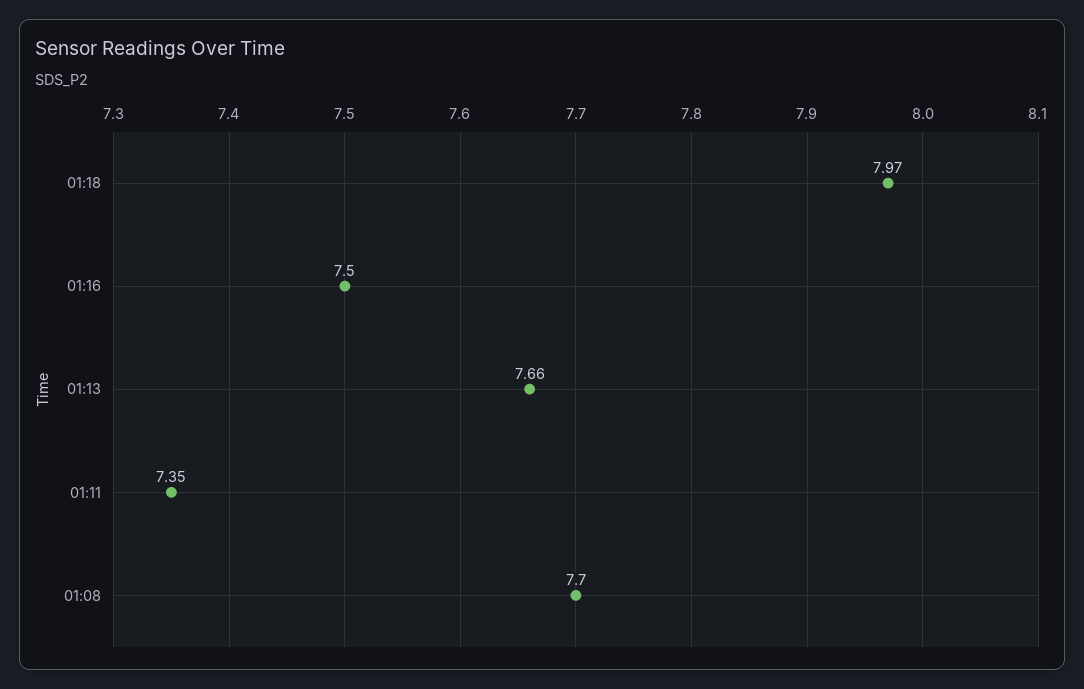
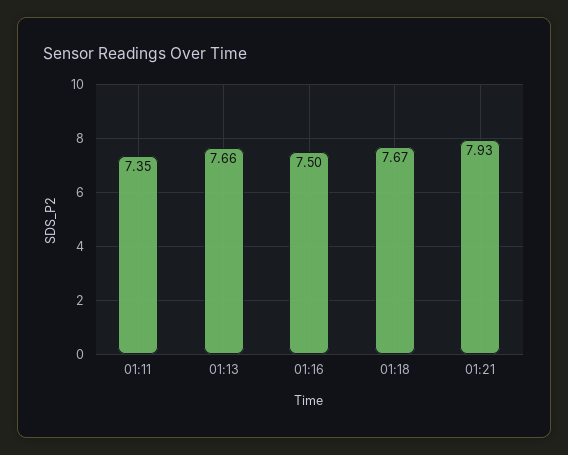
01:18: 7.97 -> 7.67
01:08: 7.7 -> none
01:21: none -> 7.93

